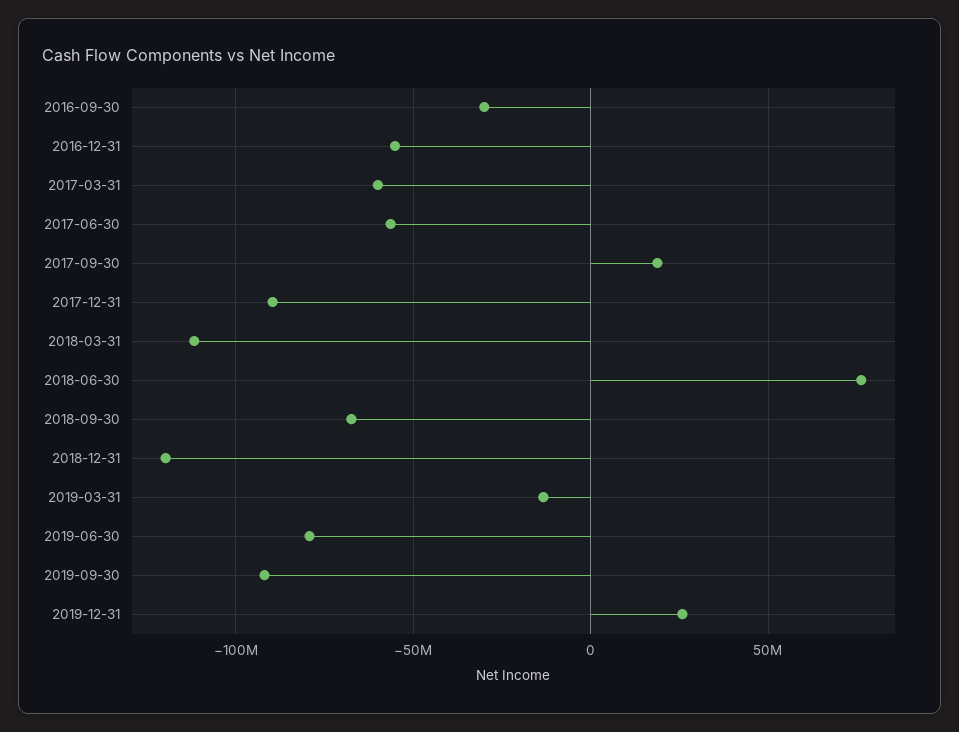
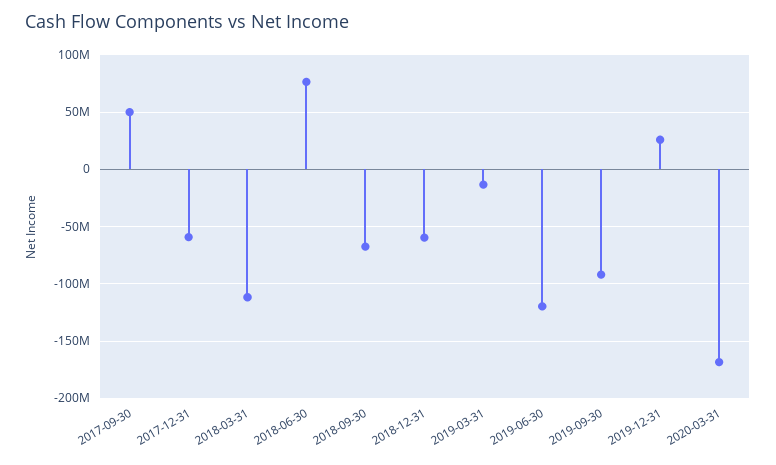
2016-09-30: -30000000 -> none
2016-12-31: -55000000 -> none
2017-03-31: -60000000 -> none
2017-06-30: -55000000 -> none
2017-09-30: 20000000 -> 50000000
2017-12-31: -90000000 -> -60000000
2018-12-31: -120000000 -> -60000000
2019-06-30: -80000000 -> -120000000
2020-03-31: none -> -170000000

